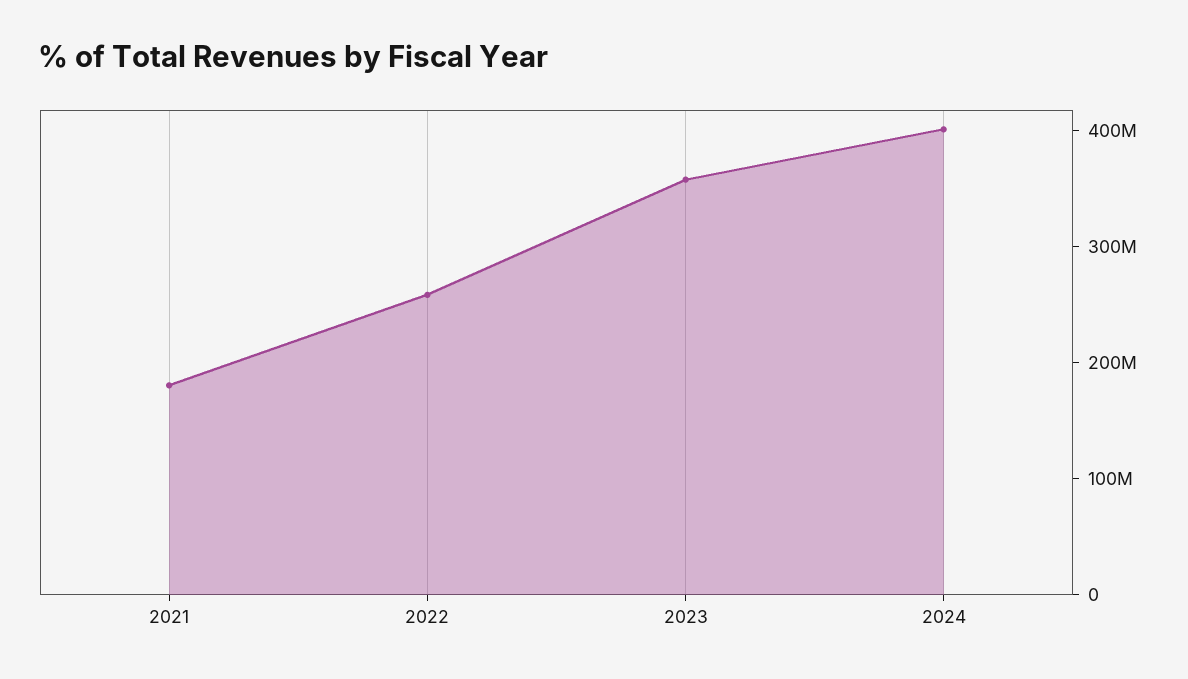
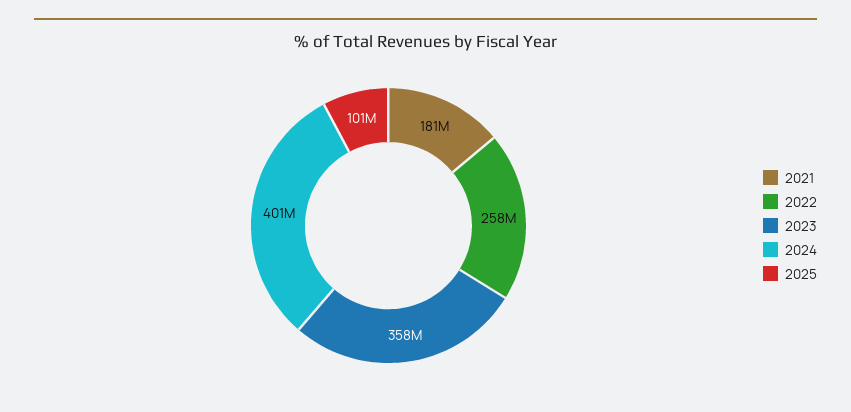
2025: none -> 101000000

